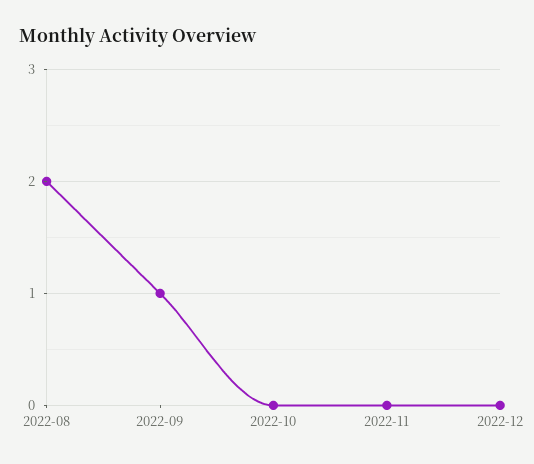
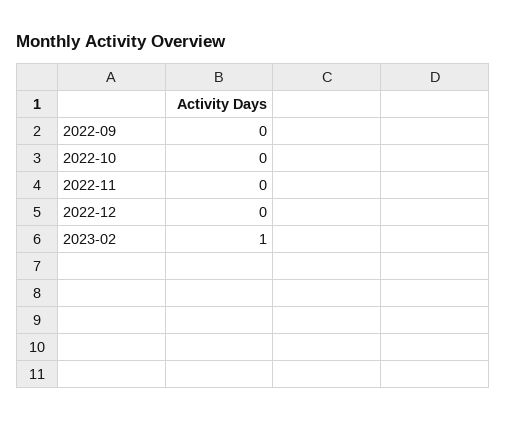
2022-08: 2 -> none
2022-09: 1 -> 0
2023-02: none -> 1

